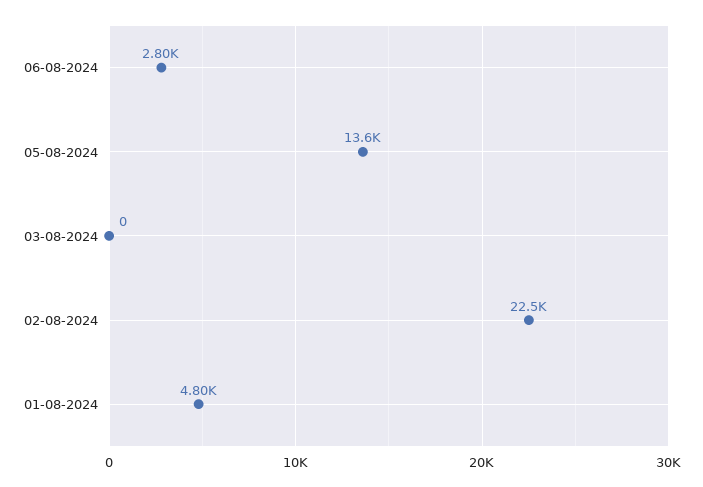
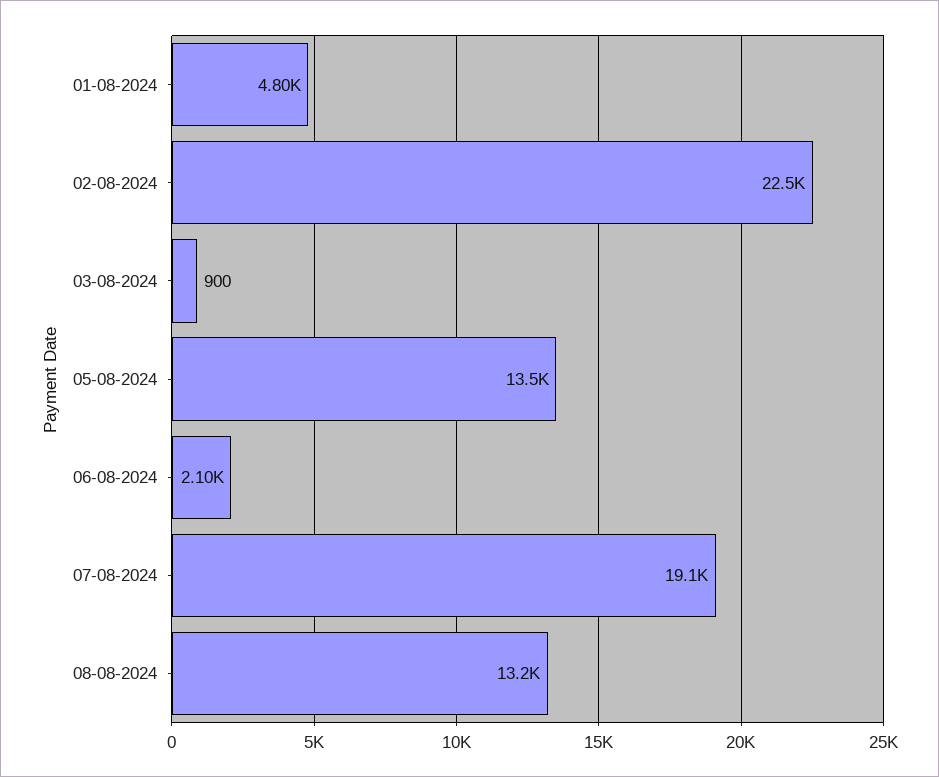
06-08-2024: 2800 -> 2100
05-08-2024: 13600 -> 13500
03-08-2024: 0 -> 900
07-08-2024: none -> 19100
08-08-2024: none -> 13200

